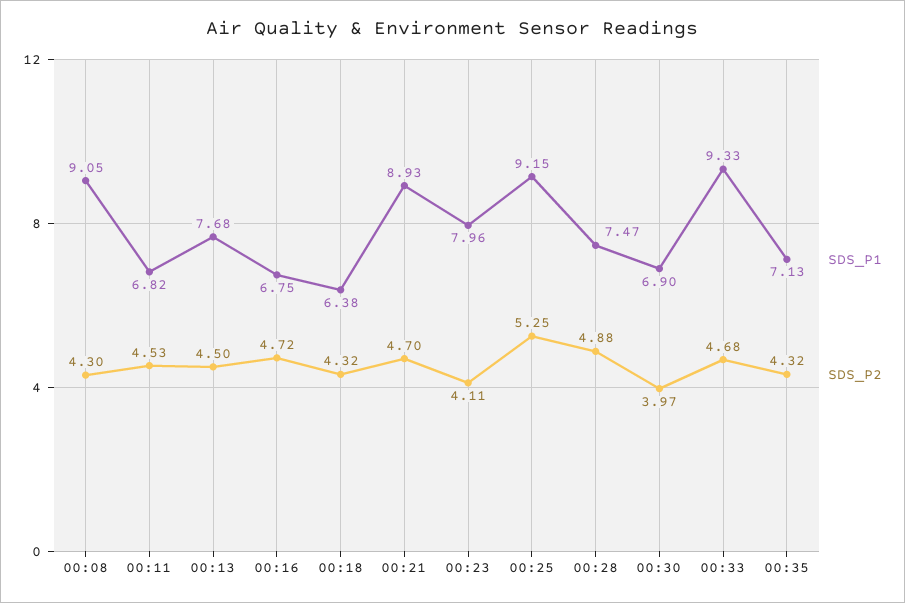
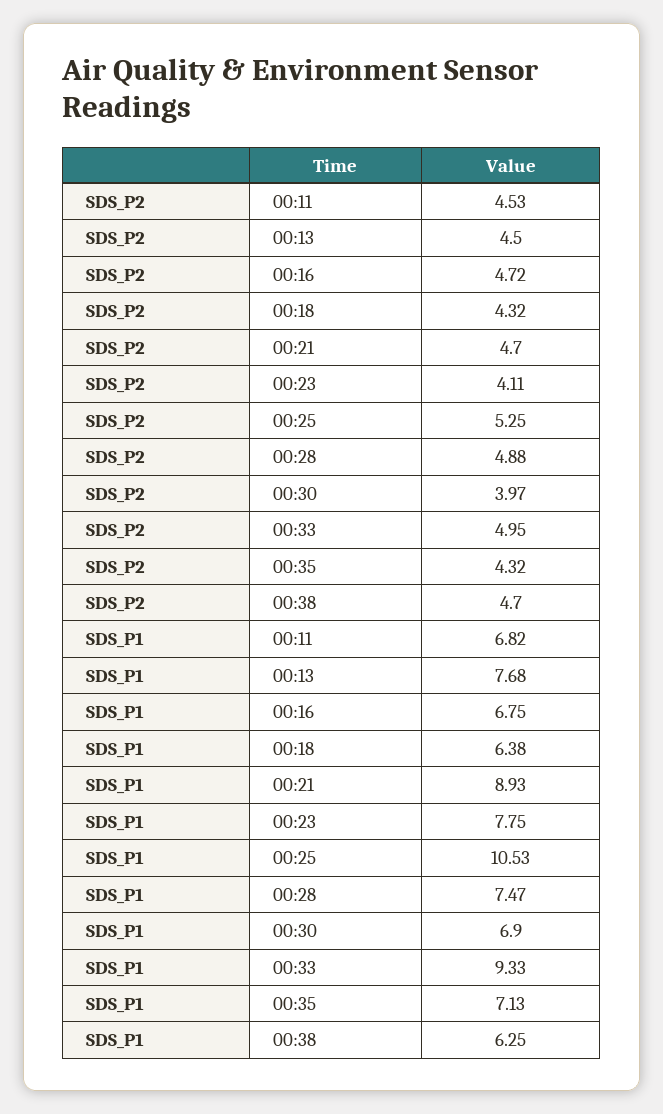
SDS_P1, 00:08: 9.05 -> none
SDS_P2, 00:08: 4.3 -> none
SDS_P1, 00:23: 7.96 -> 7.75
SDS_P1, 00:25: 9.15 -> 10.53
SDS_P2, 00:33: 4.68 -> 4.95
SDS_P2, 00:38: none -> 4.7
SDS_P1, 00:38: none -> 6.25

